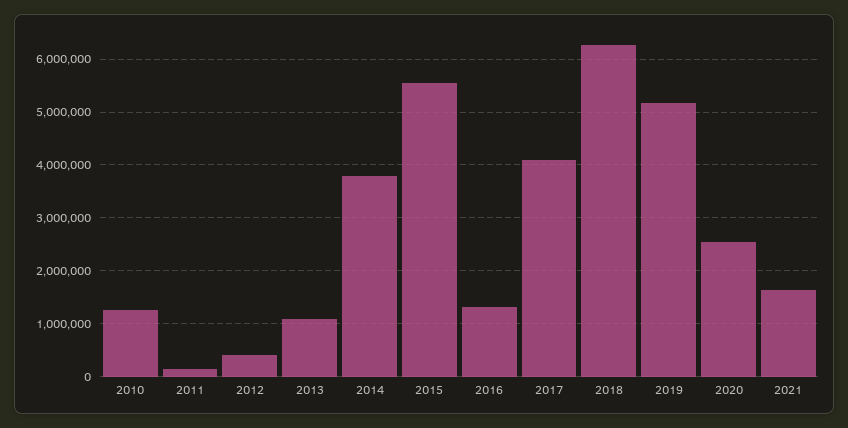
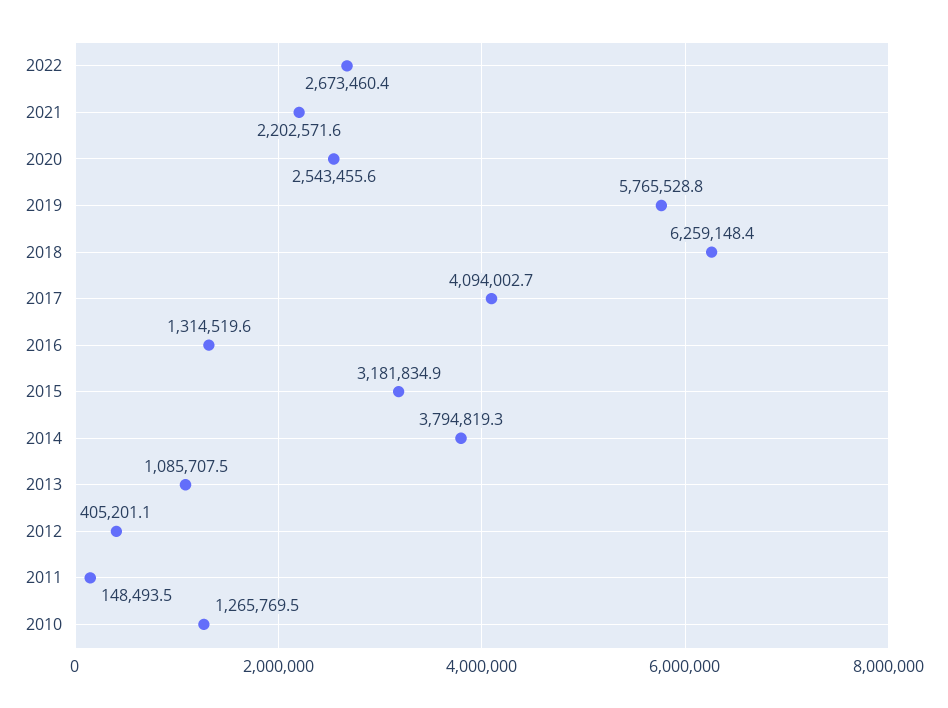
2015: 5600000 -> 3181834.9
2019: 5200000 -> 5765528.8
2021: 1600000 -> 2202571.6
2022: none -> 2673460.4

